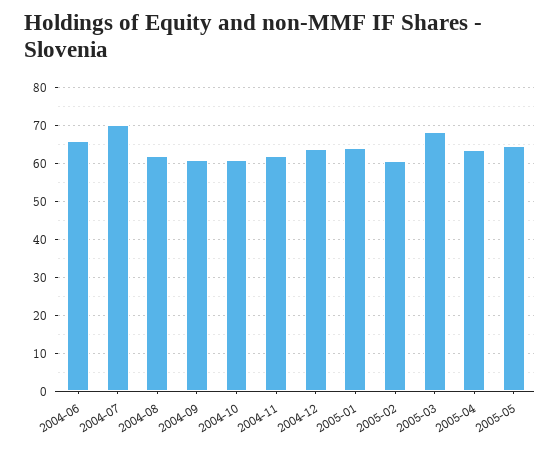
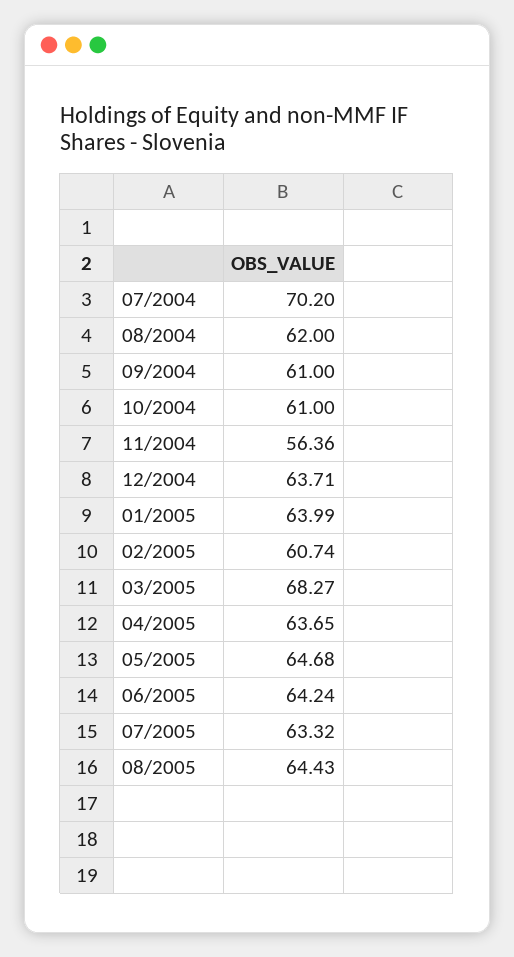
2004-06: 66 -> none
2004-11: 62 -> 56.36
06/2005: none -> 64.24
07/2005: none -> 63.32
08/2005: none -> 64.43

